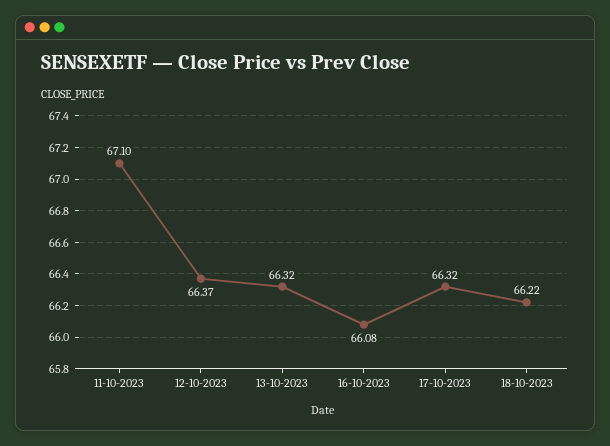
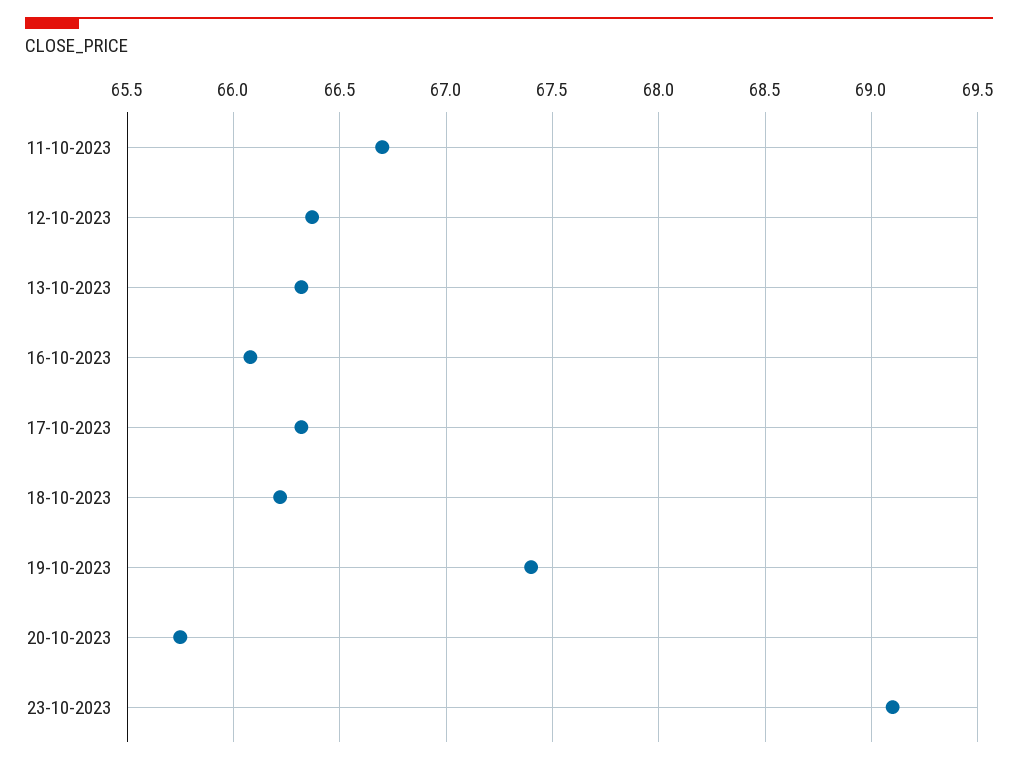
11-10-2023: 67.1 -> 66.7
19-10-2023: none -> 67.4
20-10-2023: none -> 65.75
23-10-2023: none -> 69.1

